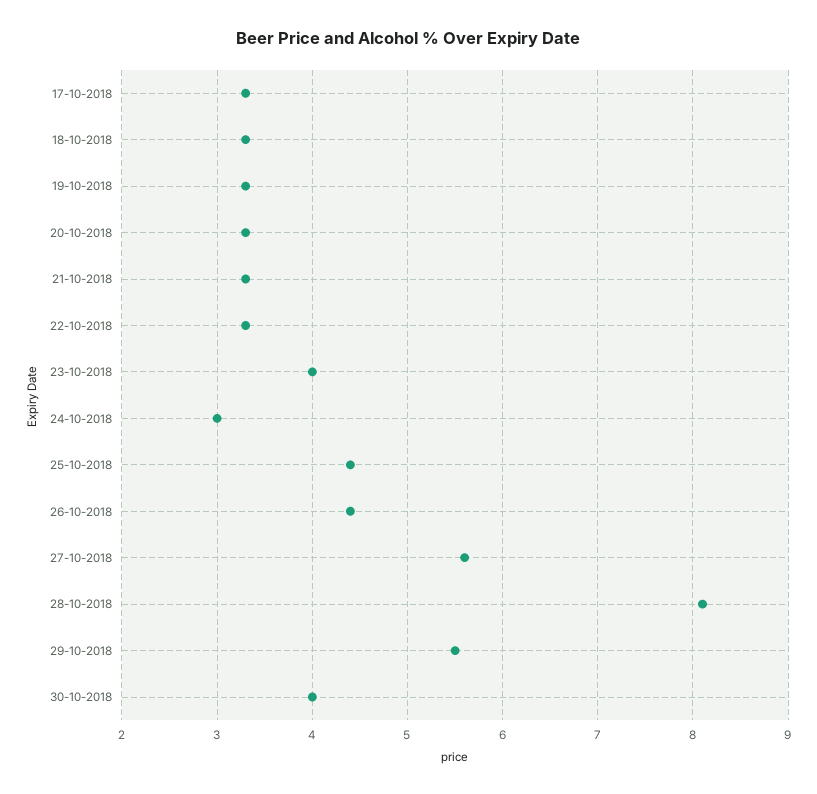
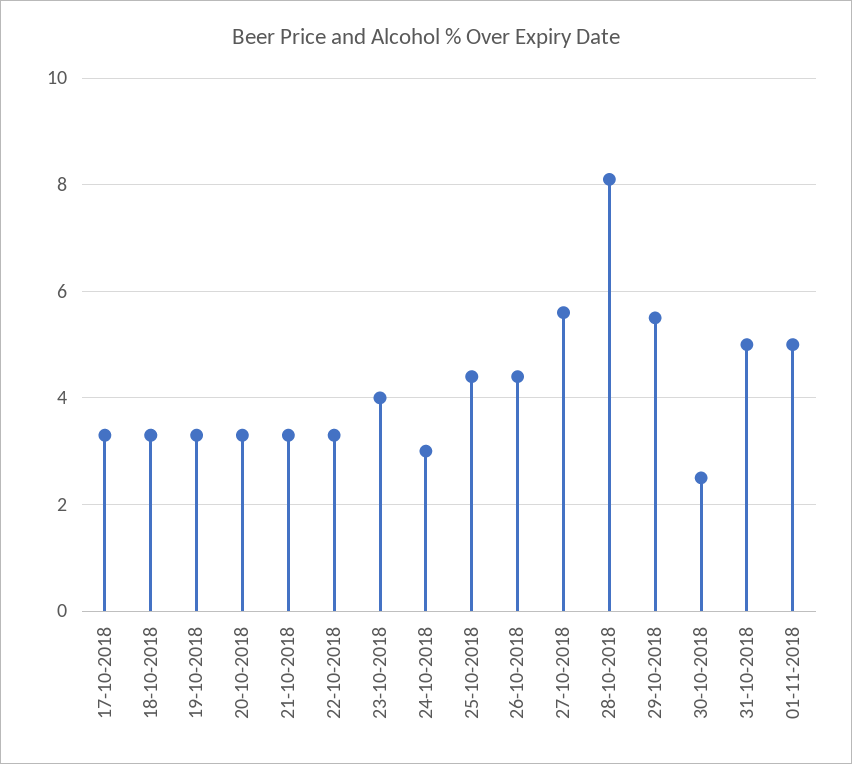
30-10-2018: 4 -> 2.5
31-10-2018: none -> 5
01-11-2018: none -> 5

